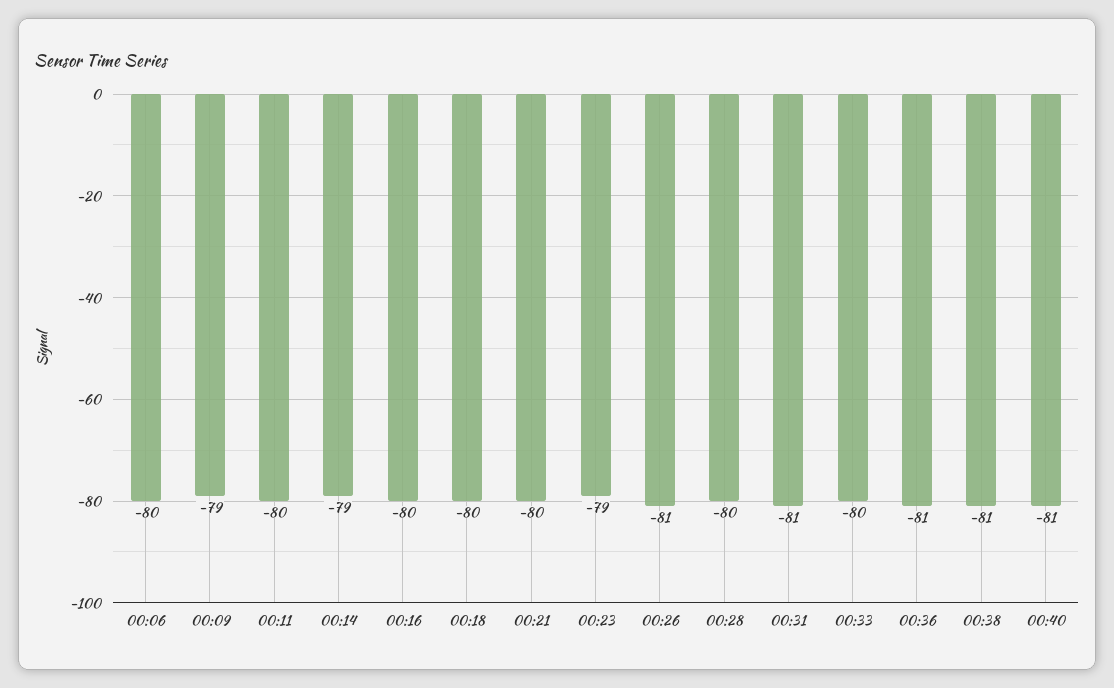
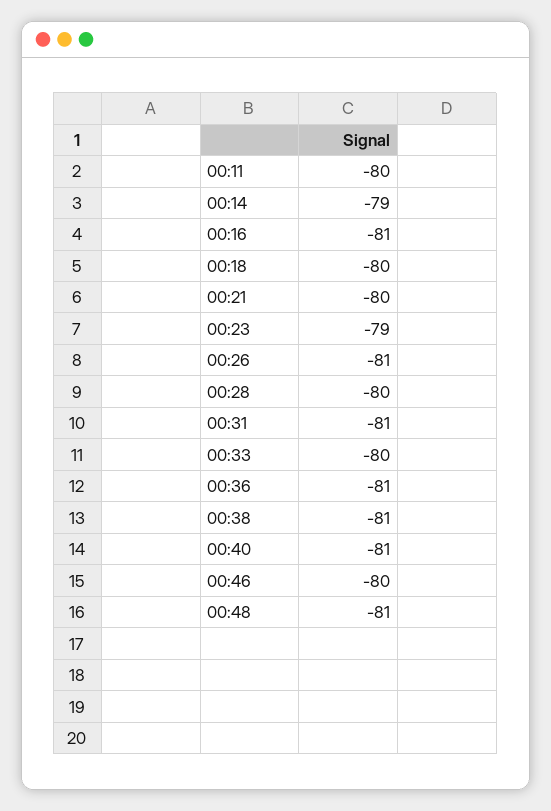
00:06: -80 -> none
00:09: -79 -> none
00:16: -80 -> -81
00:46: none -> -80
00:48: none -> -81

